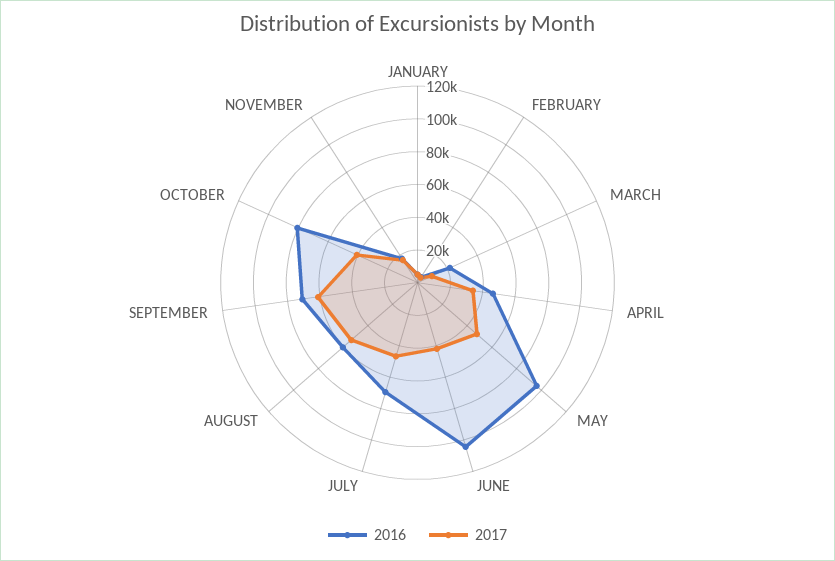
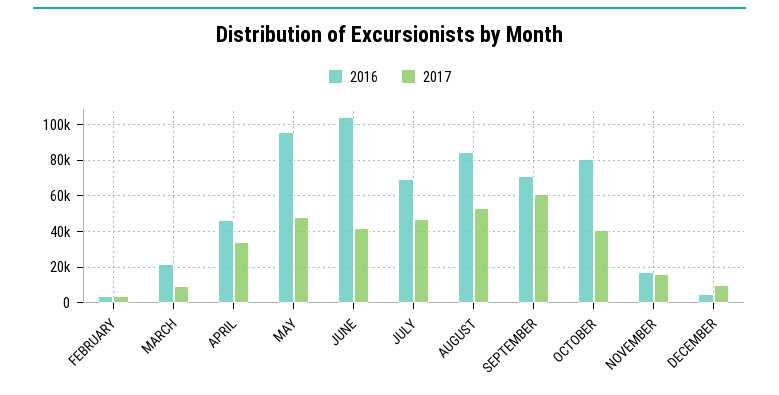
2016, JANUARY: 5000 -> none
2017, JANUARY: 5000 -> none
2016, AUGUST: 60000 -> 85000
2016, DECEMBER: none -> 5000
2017, DECEMBER: none -> 10000

